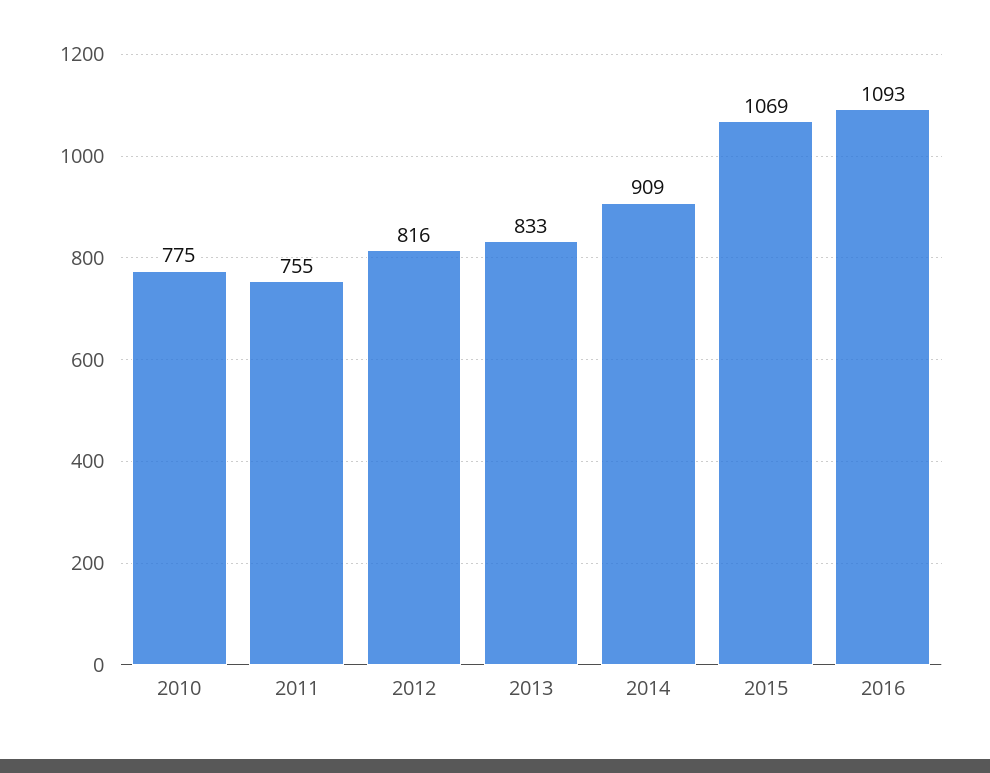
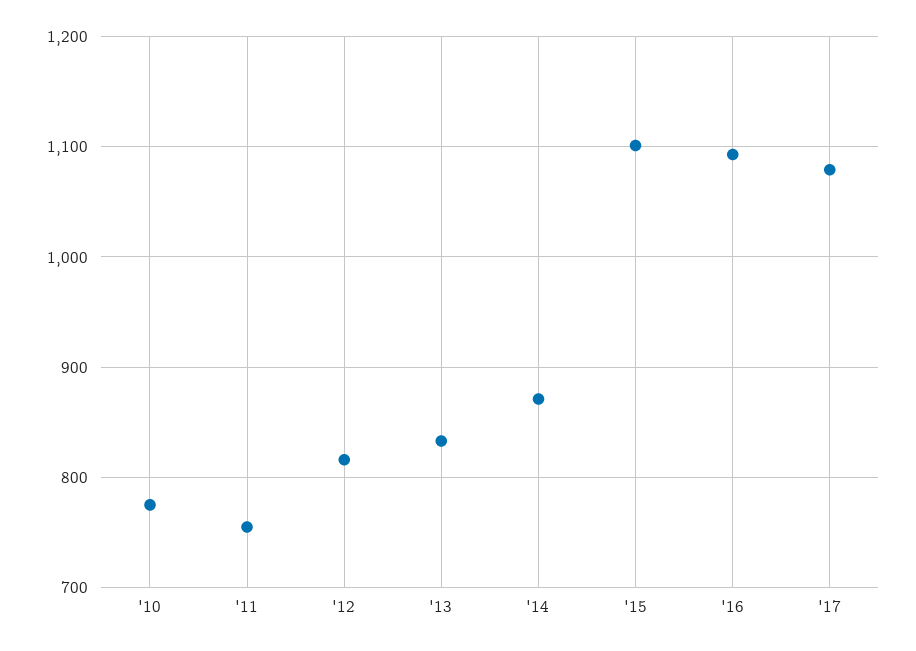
2014: 909 -> 870
2015: 1069 -> 1100
'17: none -> 1080

